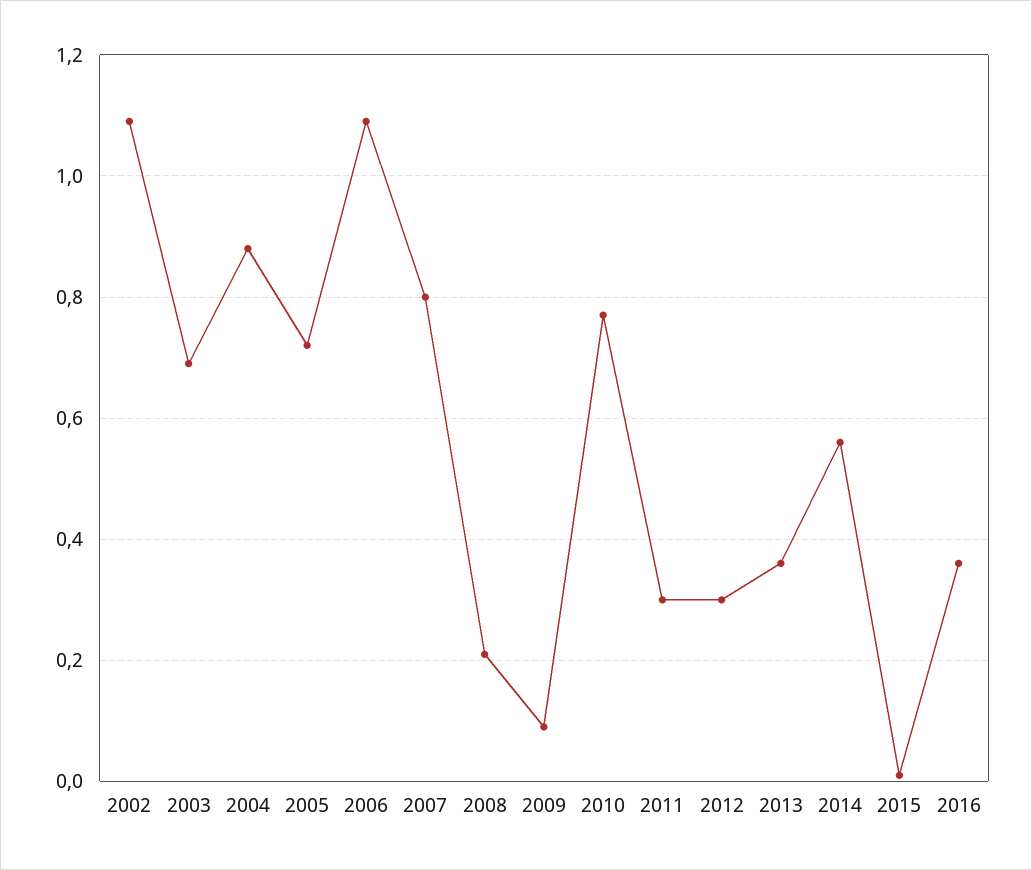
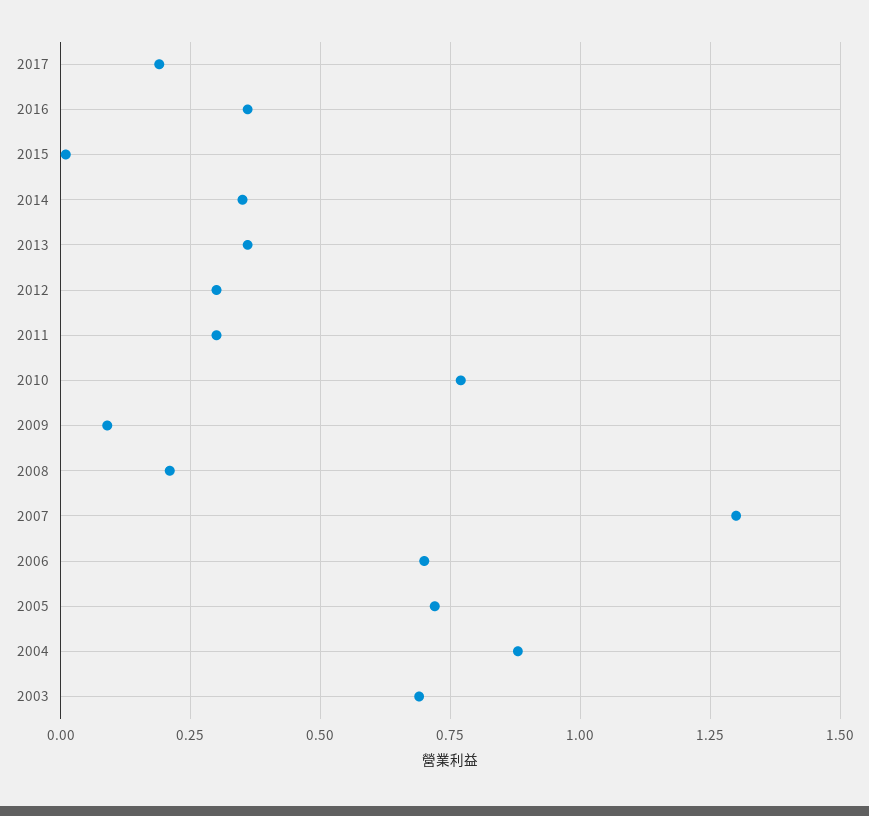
2002: 1.1 -> none
2006: 1.1 -> 0.7
2007: 0.8 -> 1.3
2014: 0.55 -> 0.35
2017: none -> 0.2

